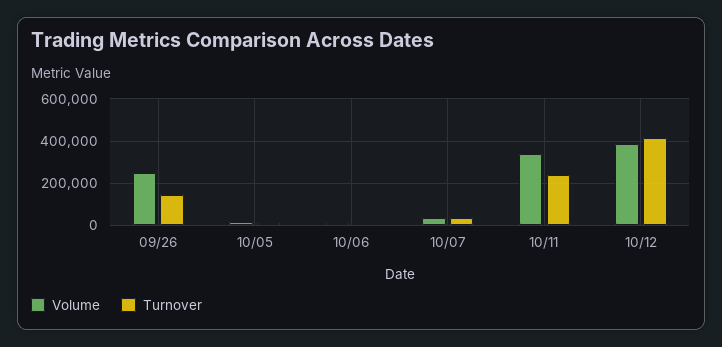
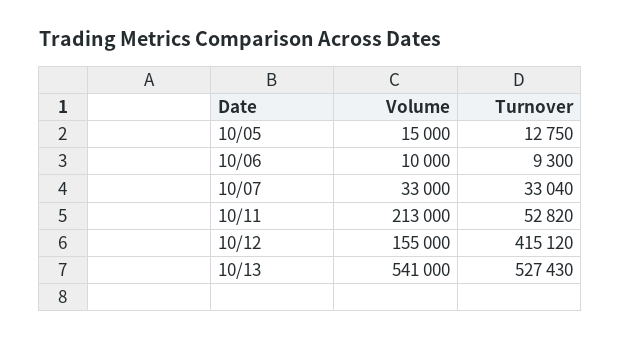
Volume, 09/26: 250000 -> none
Turnover, 09/26: 150000 -> none
Volume, 10/11: 350000 -> 213000
Turnover, 10/11: 250000 -> 52820
Volume, 10/12: 400000 -> 155000
Volume, 10/13: none -> 541000
Turnover, 10/13: none -> 527430

